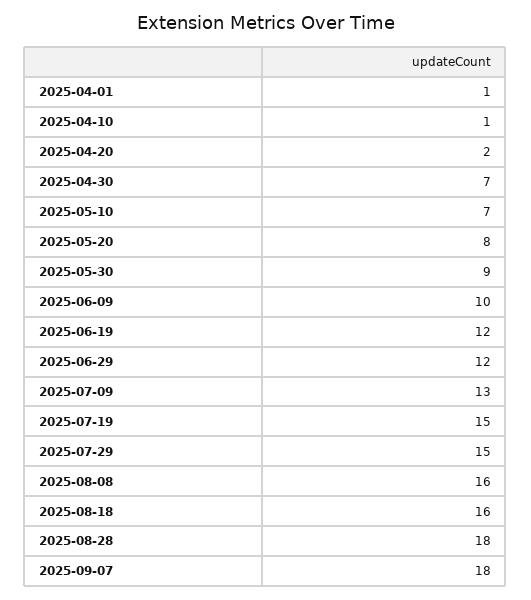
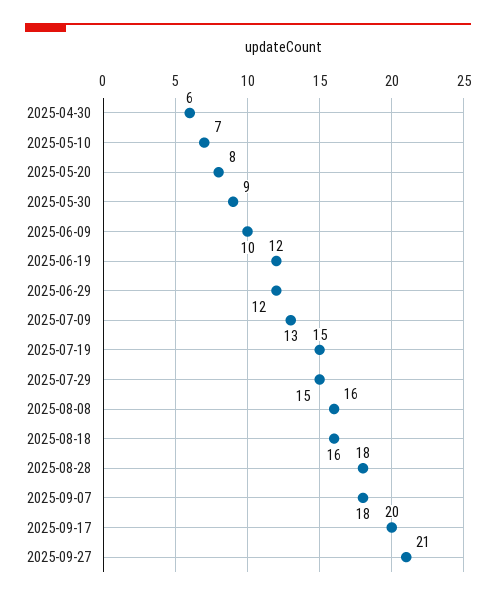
2025-04-01: 1 -> none
2025-04-10: 1 -> none
2025-04-20: 2 -> none
2025-04-30: 7 -> 6
2025-09-17: none -> 20
2025-09-27: none -> 21

